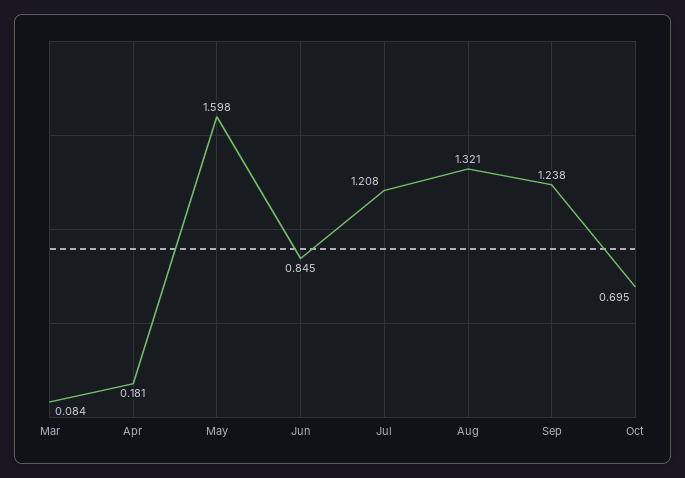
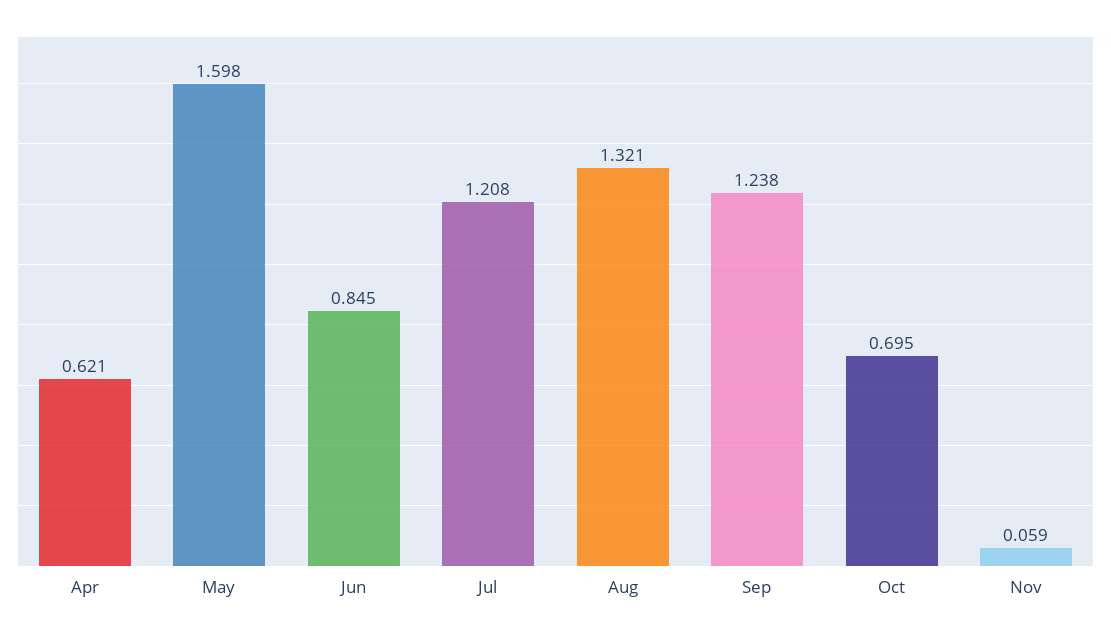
Mar: 0.084 -> none
Apr: 0.181 -> 0.621
Nov: none -> 0.059

